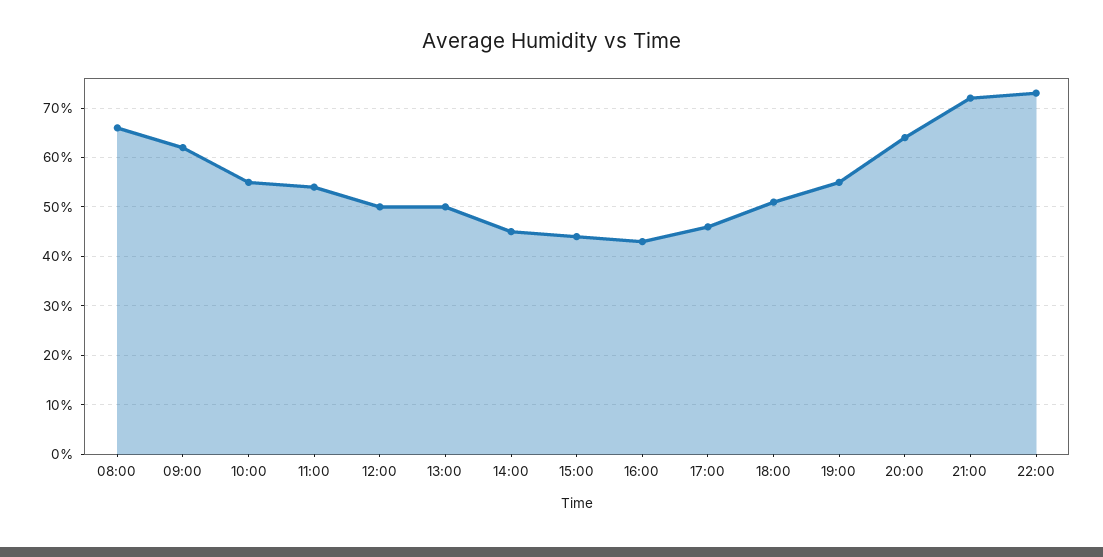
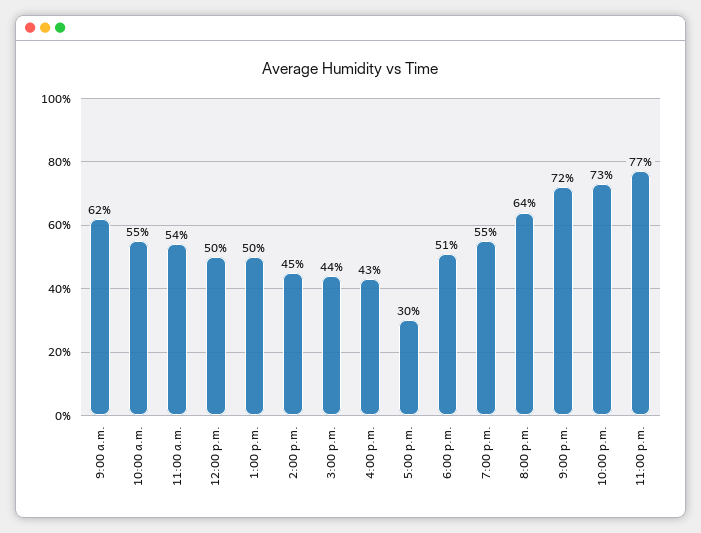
08:00: 65 -> none
17:00: 45 -> 30
11:00 p.m.: none -> 77

